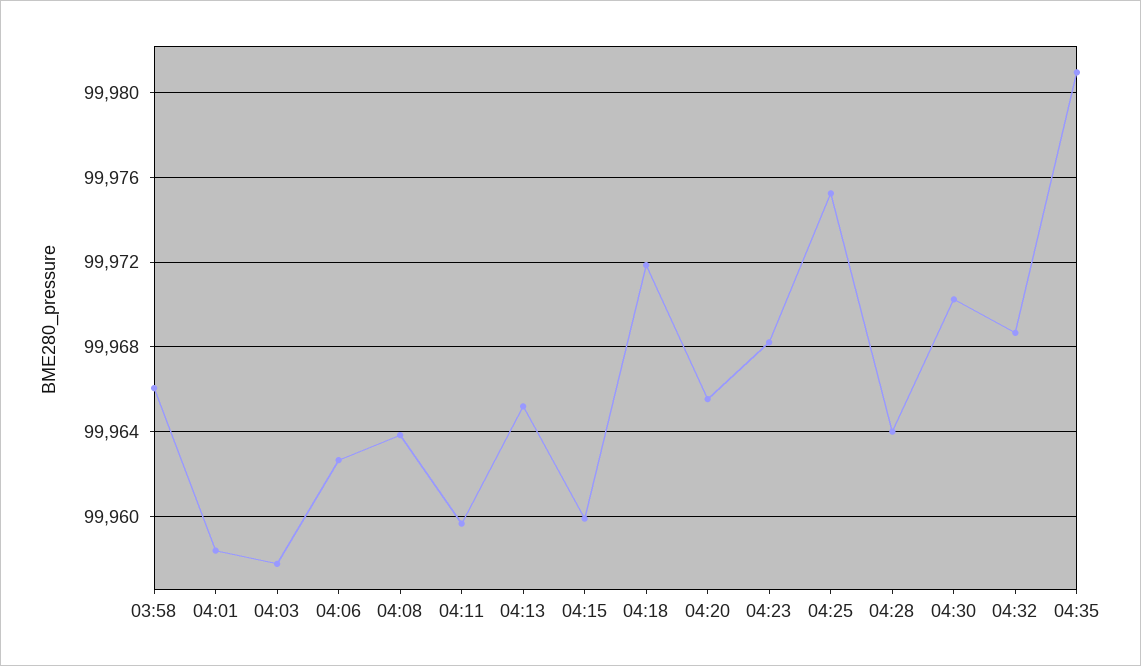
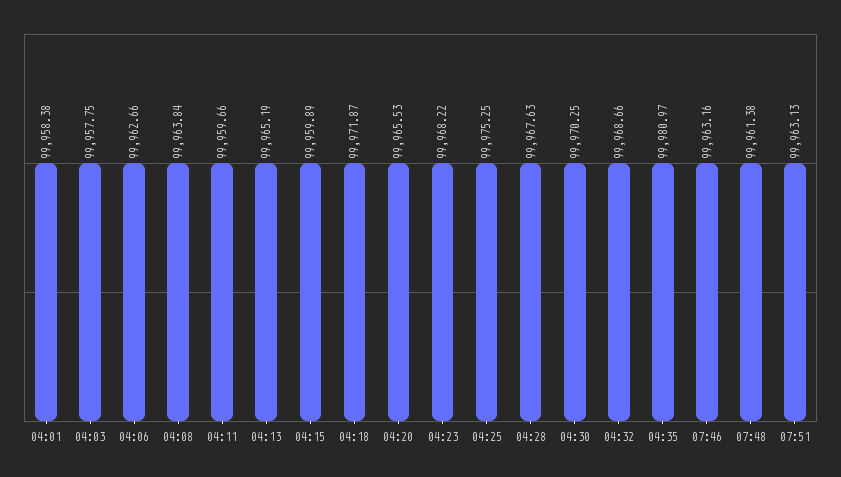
03:58: 99966 -> none
04:28: 99964 -> 99967.63
07:46: none -> 99963.16
07:48: none -> 99961.38
07:51: none -> 99963.13

